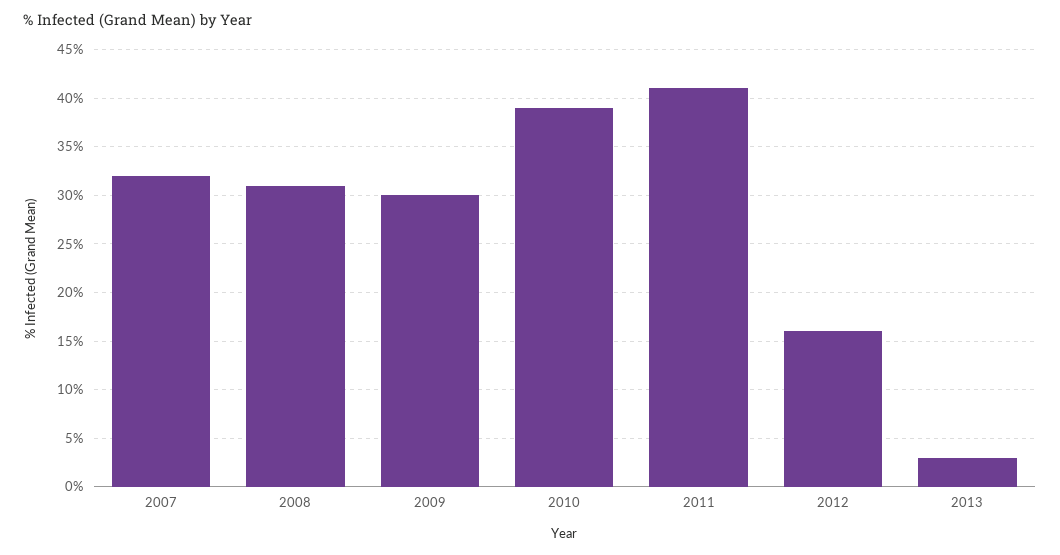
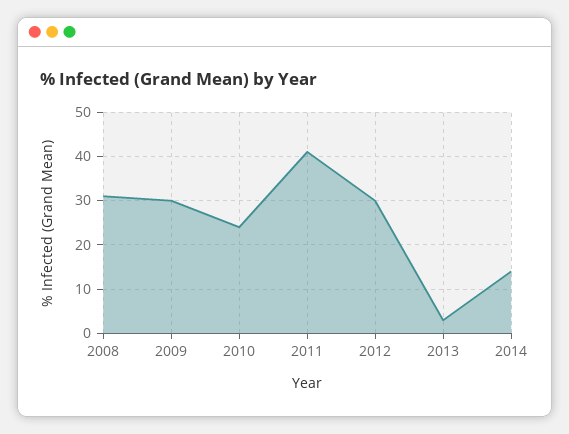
2007: 32 -> none
2010: 39 -> 25
2012: 16 -> 30
2014: none -> 15

